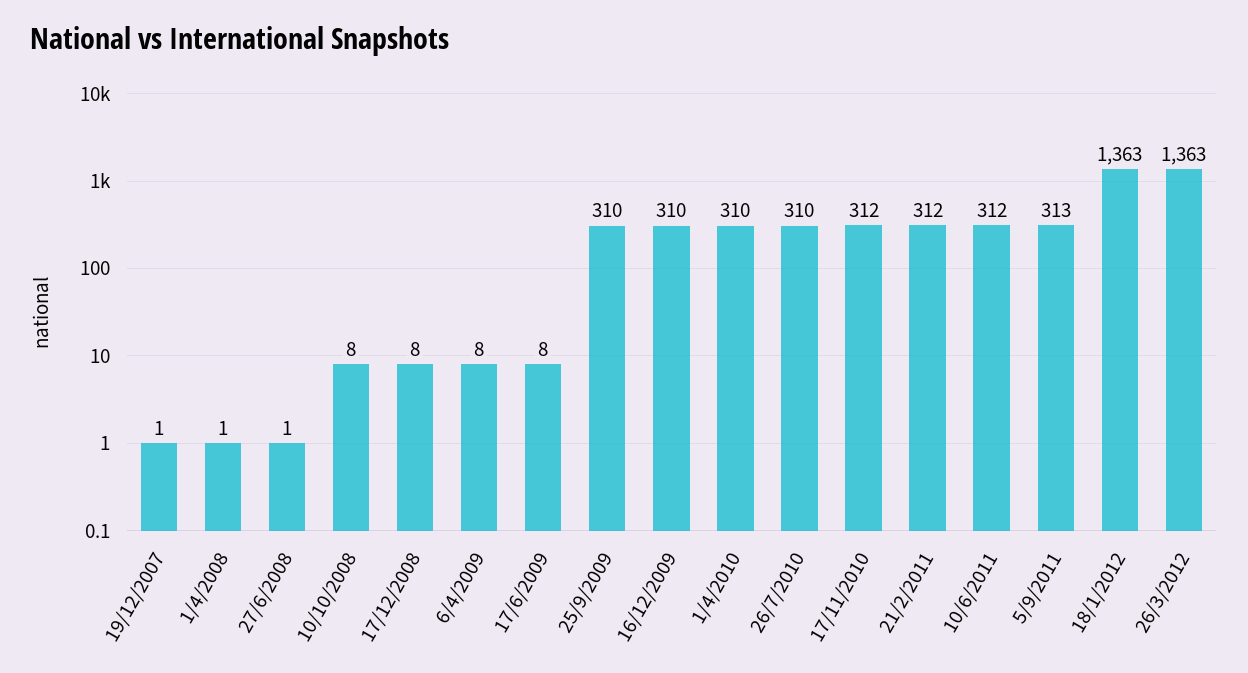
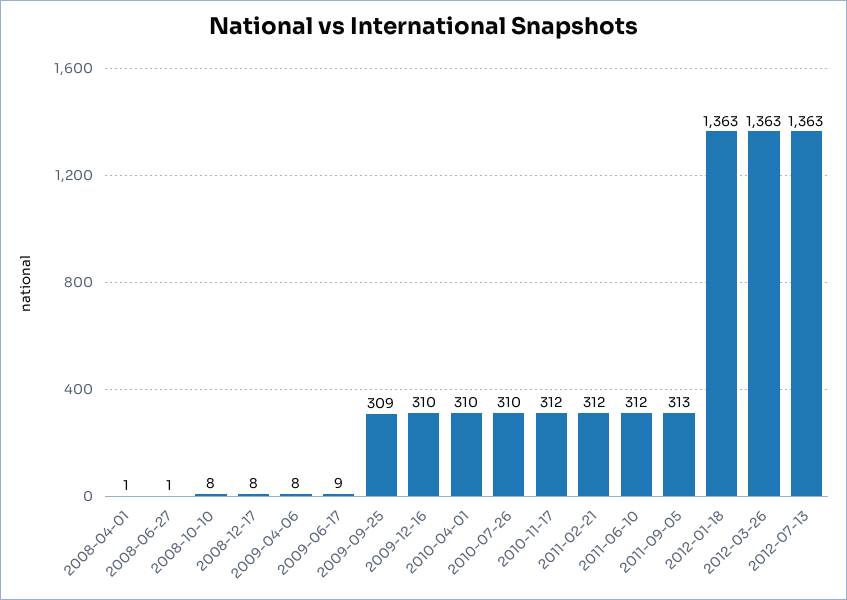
19/12/2007: 1 -> none
17/6/2009: 8 -> 9
25/9/2009: 310 -> 309
2012-07-13: none -> 1363

